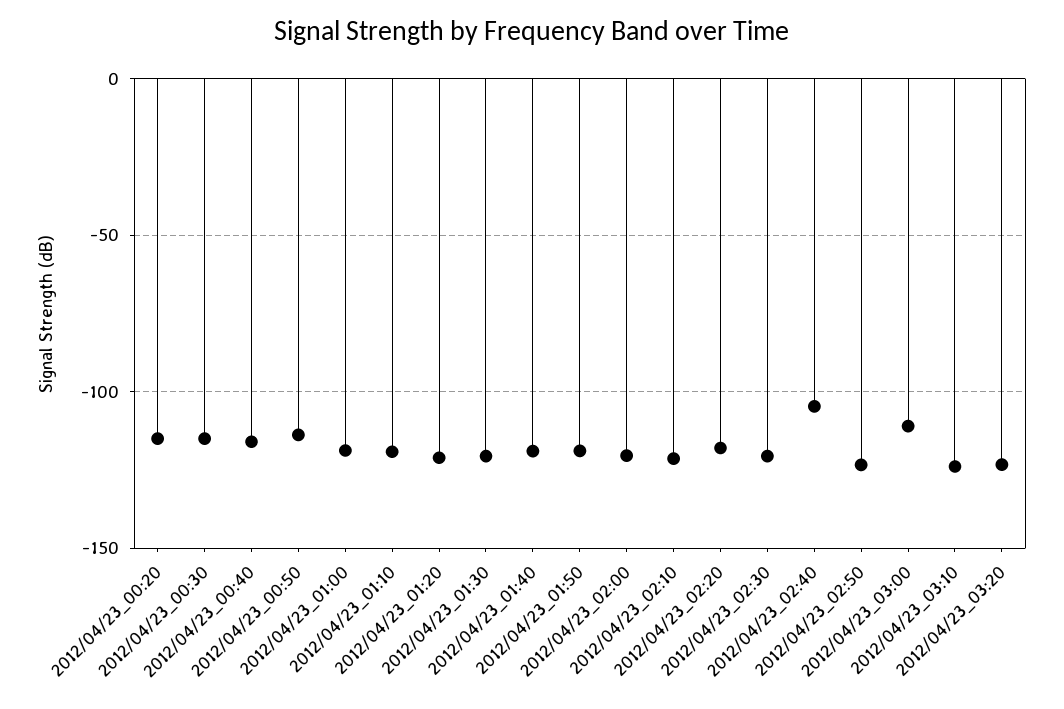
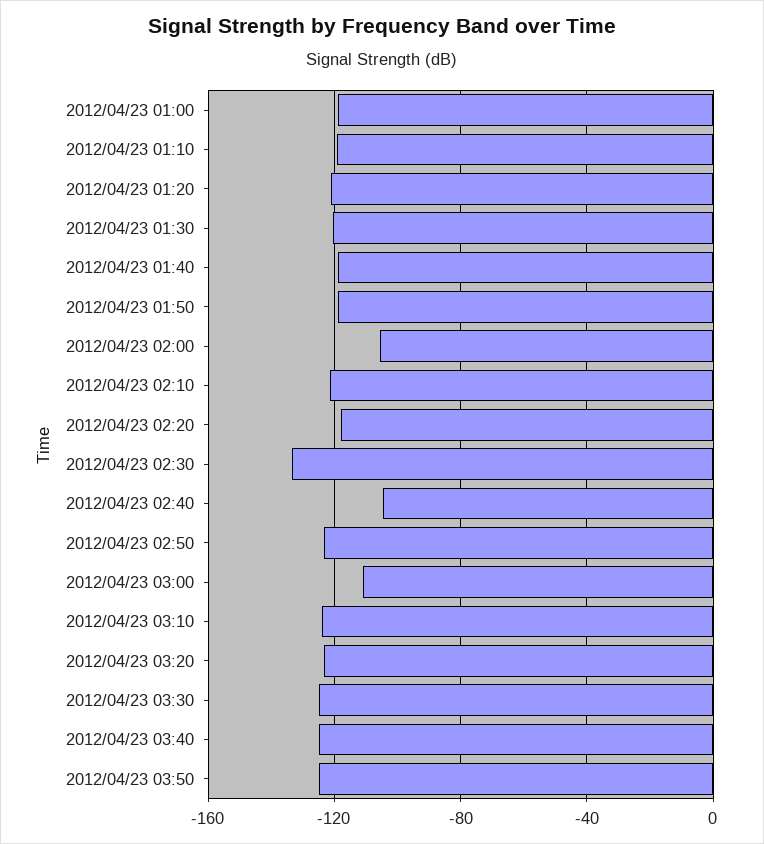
2012/04/23_00:20: -115 -> none
2012/04/23_00:30: -115 -> none
2012/04/23_00:40: -115 -> none
2012/04/23_00:50: -115 -> none
2012/04/23_02:00: -120 -> -105
2012/04/23_02:30: -120 -> -135
2012/04/23 03:30: none -> -125
2012/04/23 03:40: none -> -125
2012/04/23 03:50: none -> -125

